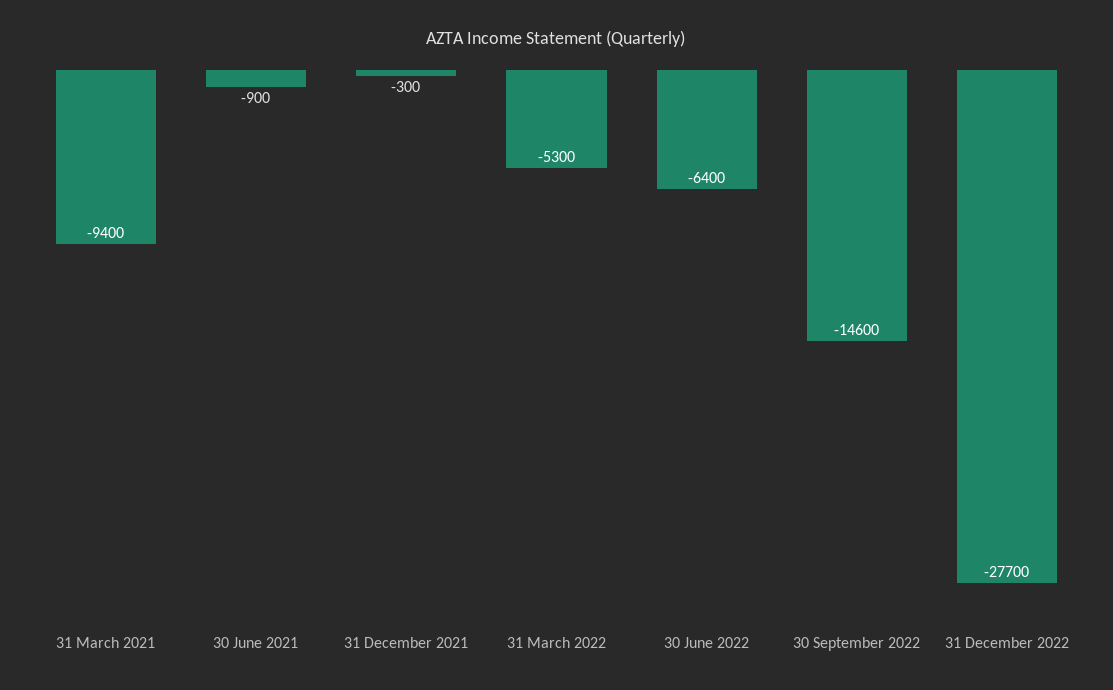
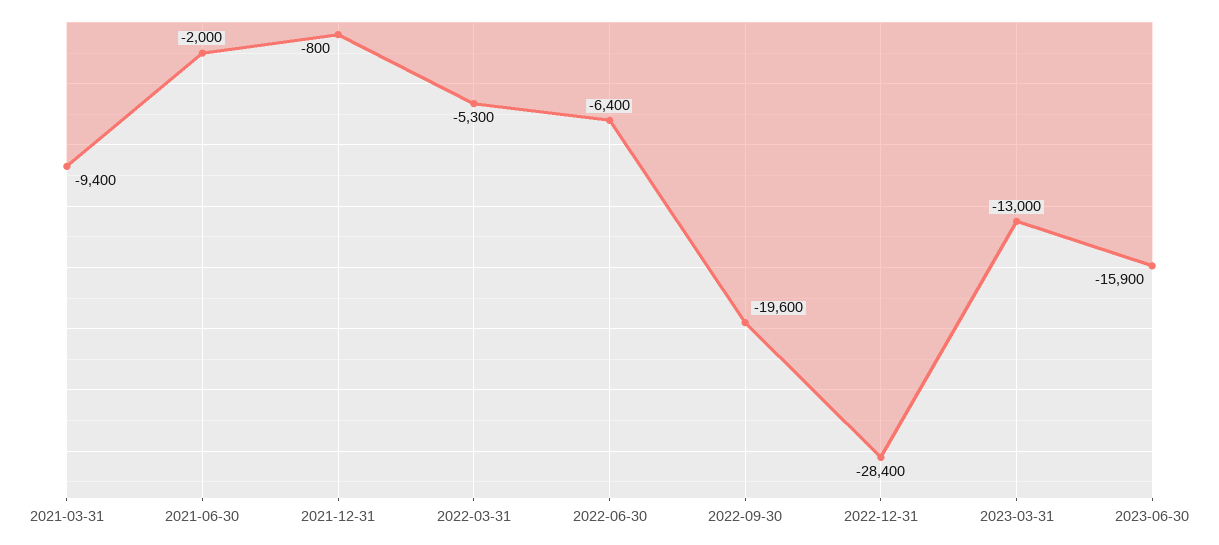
30 June 2021: -900 -> -2000
31 December 2021: -300 -> -800
30 September 2022: -14600 -> -19600
31 December 2022: -27700 -> -28400
2023-03-31: none -> -13000
2023-06-30: none -> -15900

